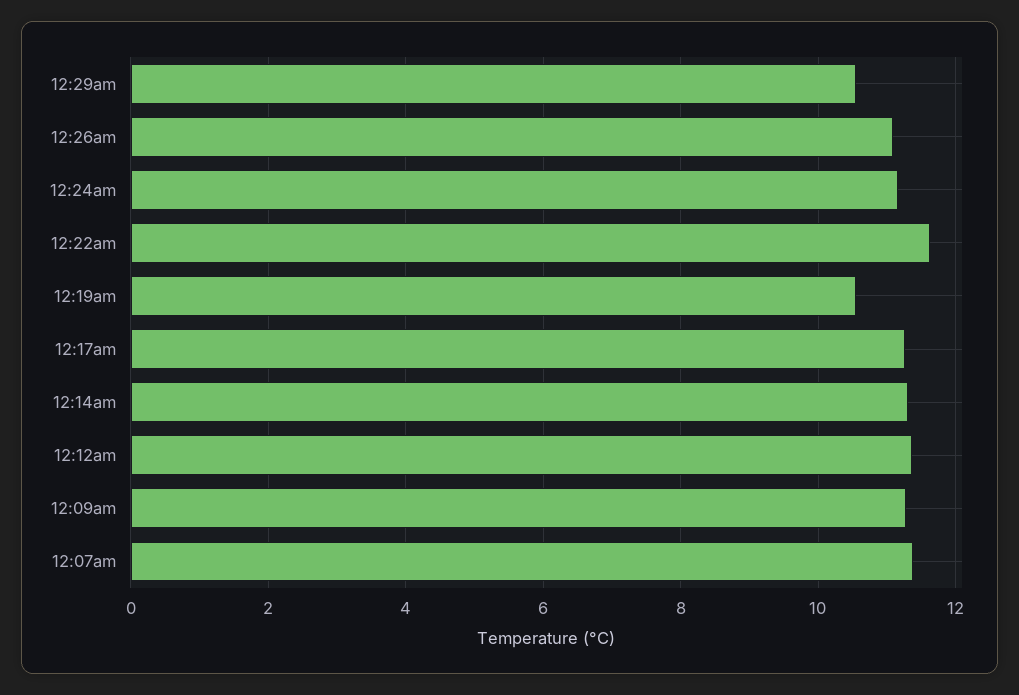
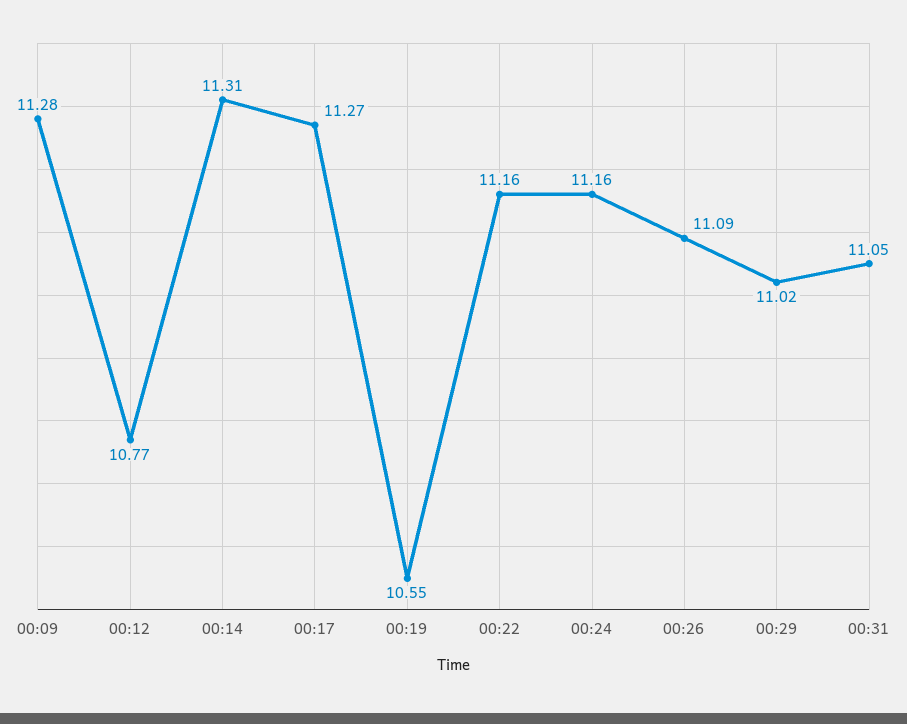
12:29am: 10.6 -> 11.02
12:22am: 11.6 -> 11.16
12:12am: 11.4 -> 10.77
12:07am: 11.4 -> none
00:31: none -> 11.05

